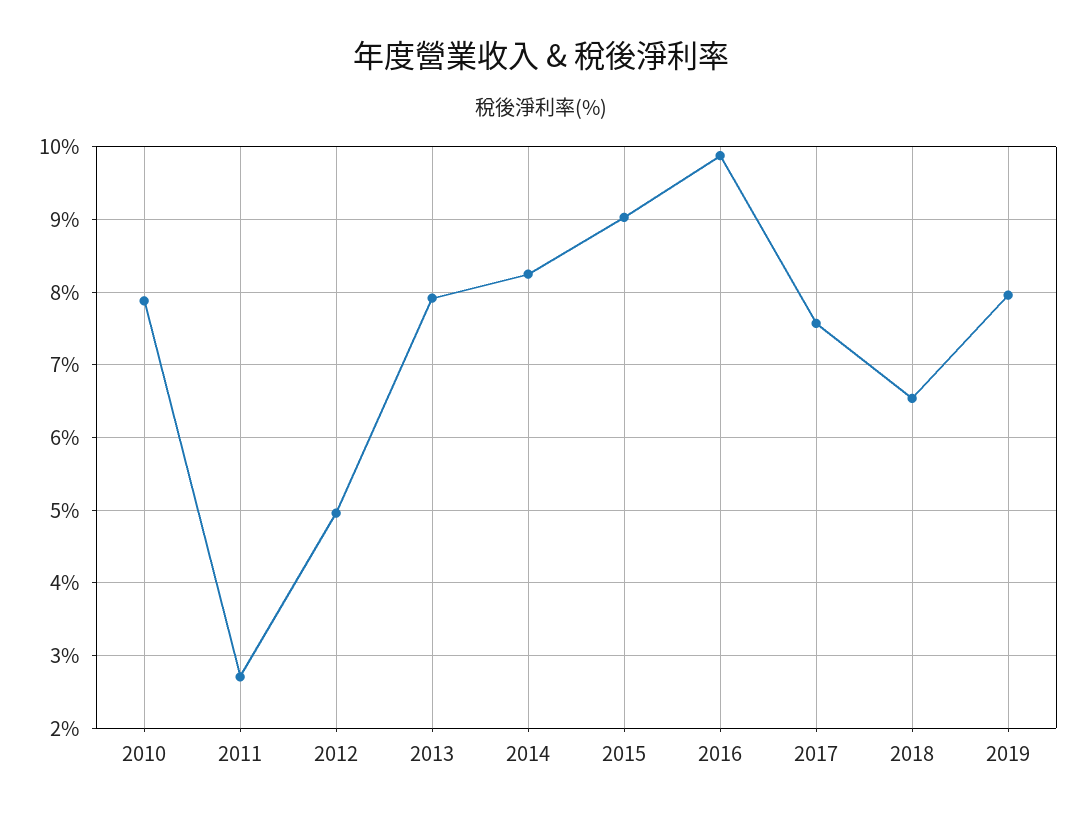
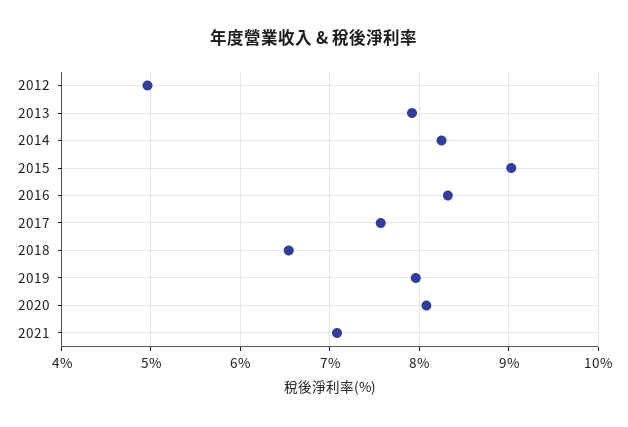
2010: 7.9 -> none
2011: 2.7 -> none
2016: 9.9 -> 8.3
2020: none -> 8.1
2021: none -> 7.1

